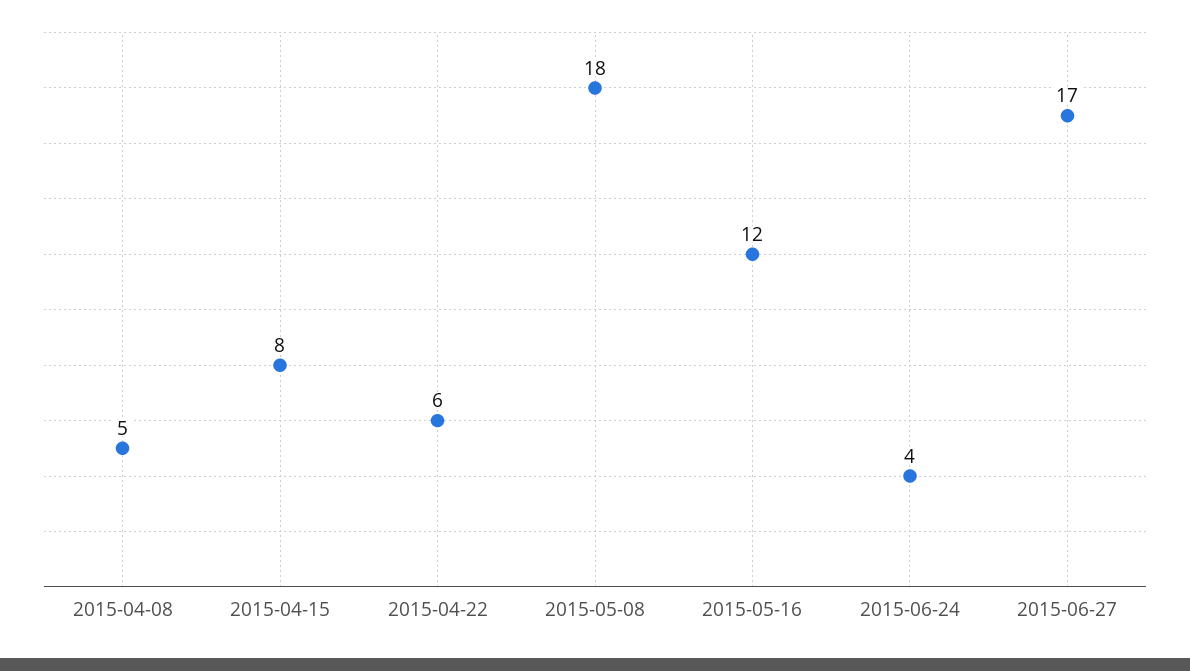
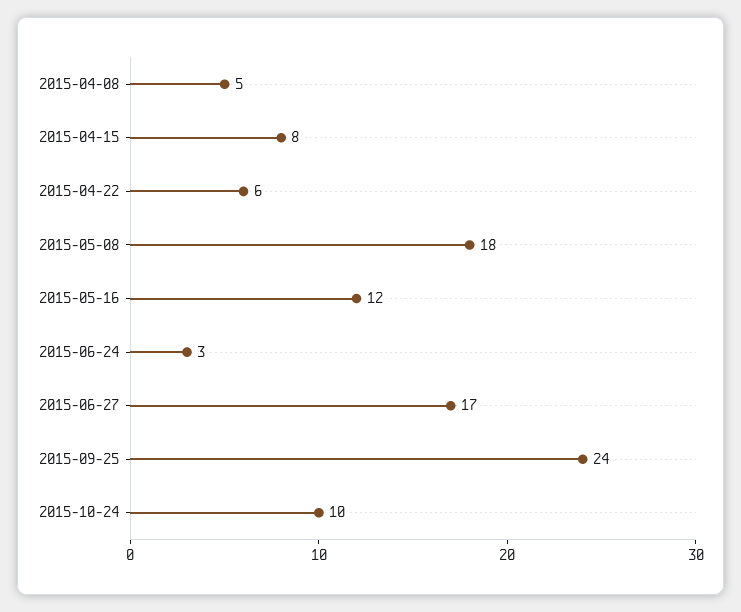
2015-06-24: 4 -> 3
2015-09-25: none -> 24
2015-10-24: none -> 10

